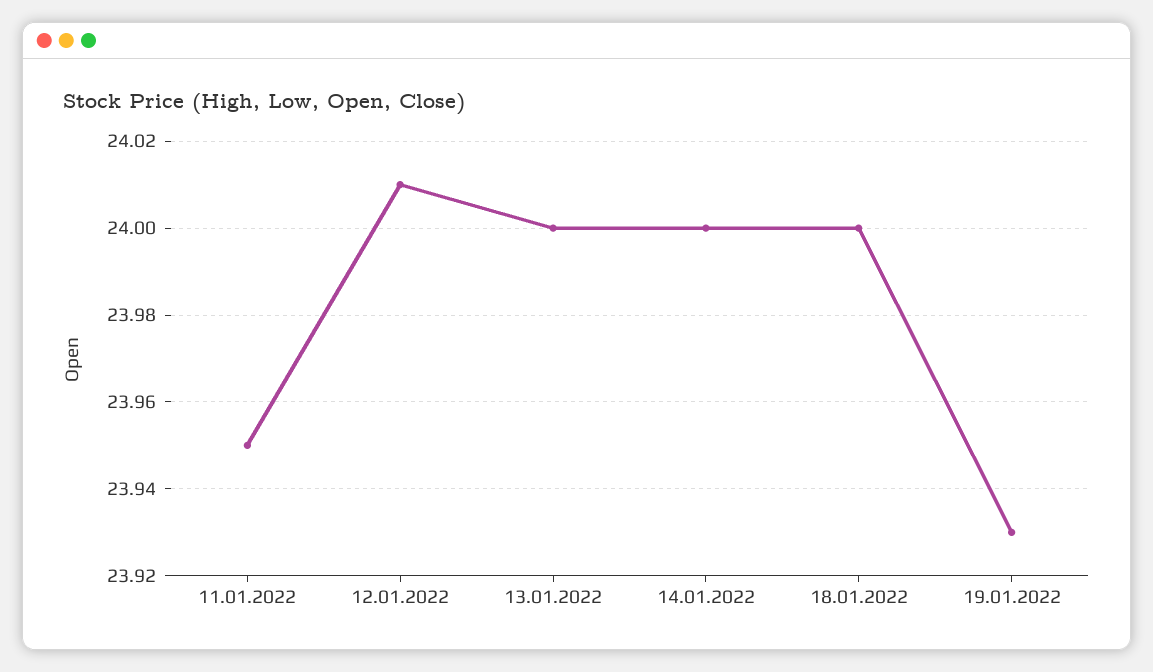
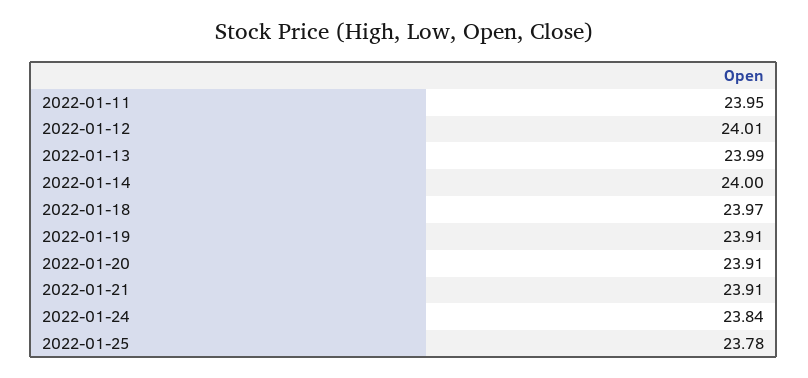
13.01.2022: 24 -> 23.99
18.01.2022: 24 -> 23.97
19.01.2022: 23.93 -> 23.91
2022-01-20: none -> 23.91
2022-01-21: none -> 23.91
2022-01-24: none -> 23.84
2022-01-25: none -> 23.78

